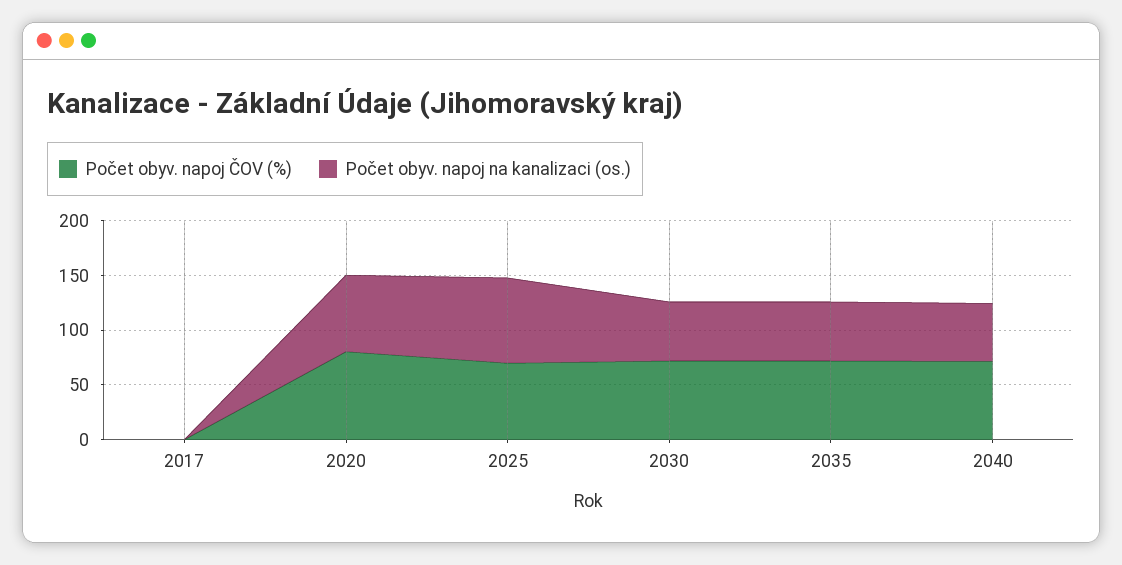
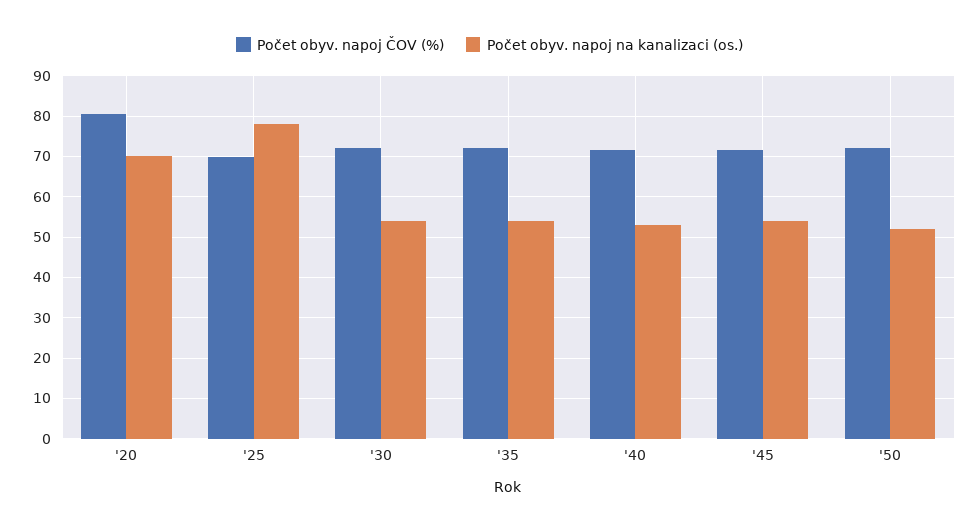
Počet obyv. napoj ČOV (%), 2017: 0 -> none
Počet obyv. napoj na kanalizaci (os.), 2017: 0 -> none
Počet obyv. napoj ČOV (%), '45: none -> 72
Počet obyv. napoj na kanalizaci (os.), '45: none -> 54
Počet obyv. napoj ČOV (%), '50: none -> 72
Počet obyv. napoj na kanalizaci (os.), '50: none -> 52

